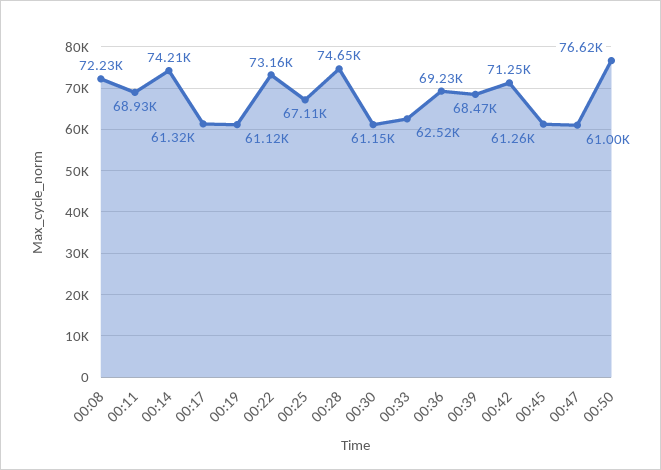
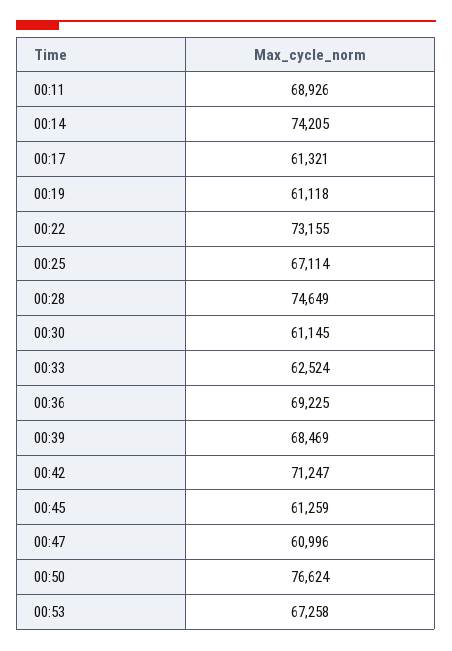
00:08: 72230 -> none
00:53: none -> 67258

